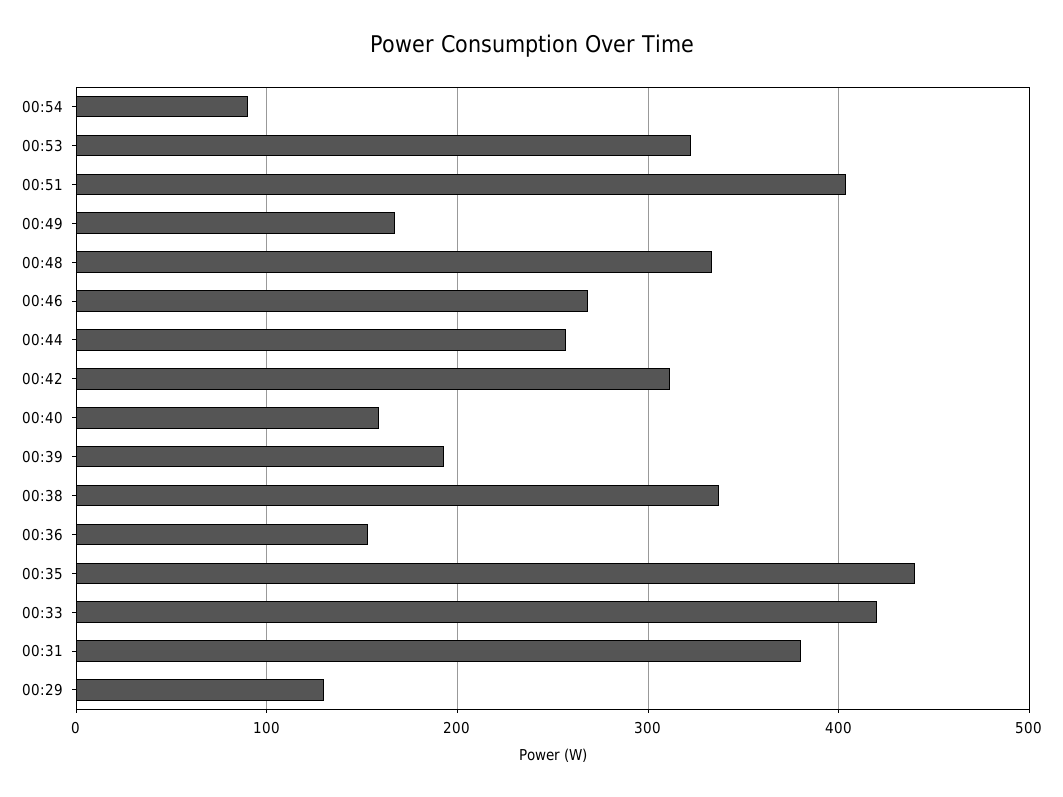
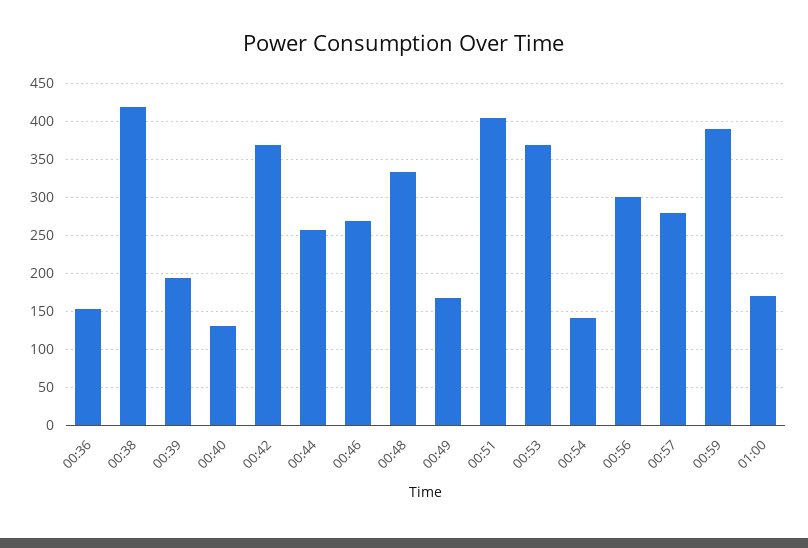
00:54: 90 -> 140
00:53: 320 -> 370
00:42: 310 -> 370
00:40: 160 -> 130
00:38: 340 -> 420
00:35: 440 -> none
00:33: 420 -> none
00:31: 380 -> none
00:29: 130 -> none
00:56: none -> 300
00:57: none -> 280
00:59: none -> 390
01:00: none -> 170

